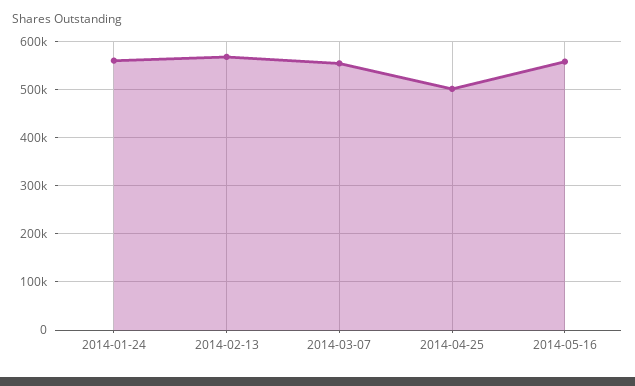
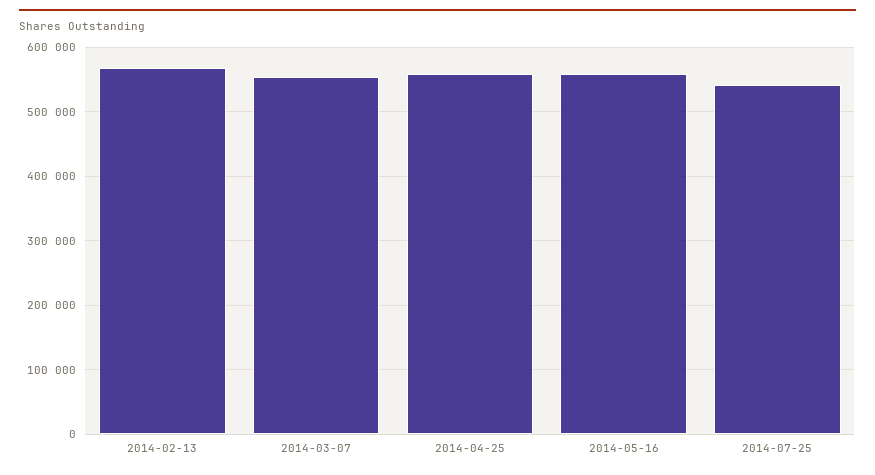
2014-01-24: 560000 -> none
2014-04-25: 500000 -> 560000
2014-07-25: none -> 540000

